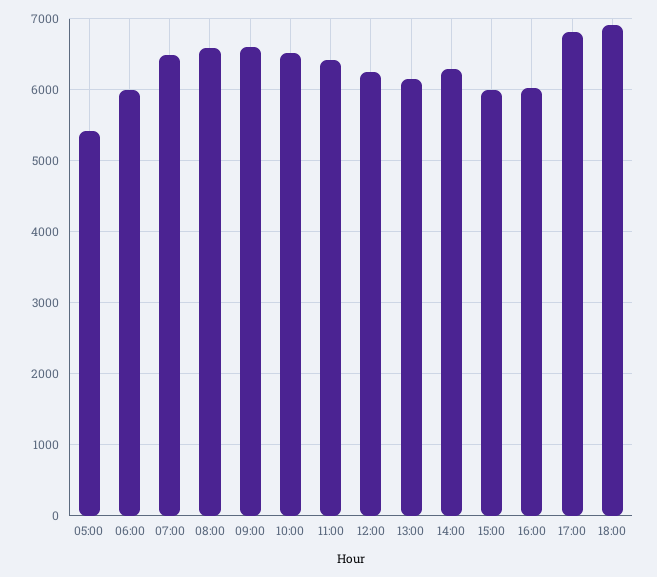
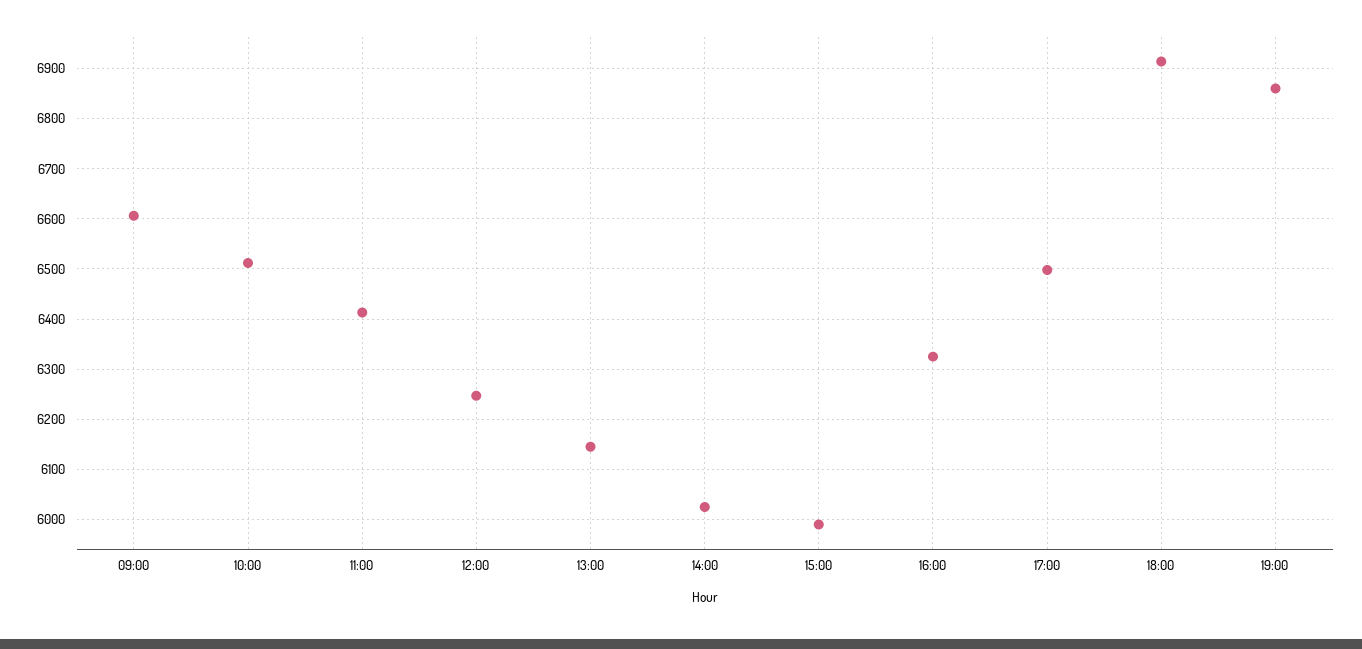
05:00: 5400 -> none
06:00: 6000 -> none
07:00: 6500 -> none
08:00: 6600 -> none
14:00: 6300 -> 6020
16:00: 6000 -> 6320
17:00: 6800 -> 6500
19:00: none -> 6860

